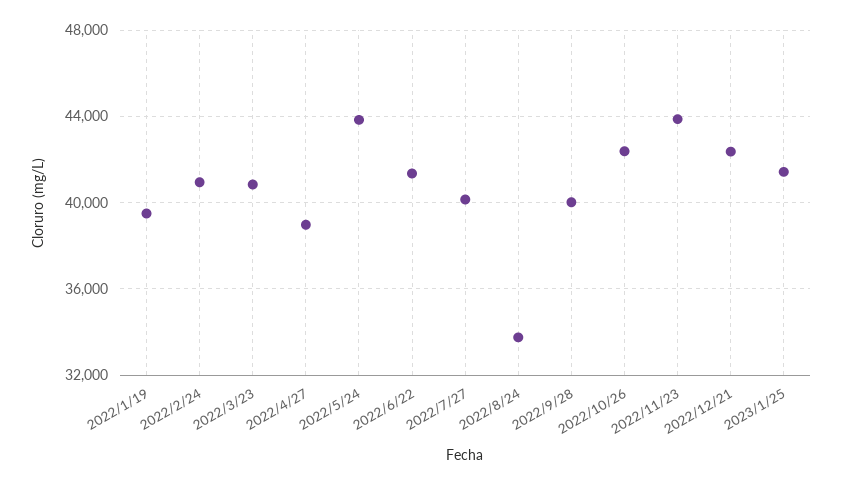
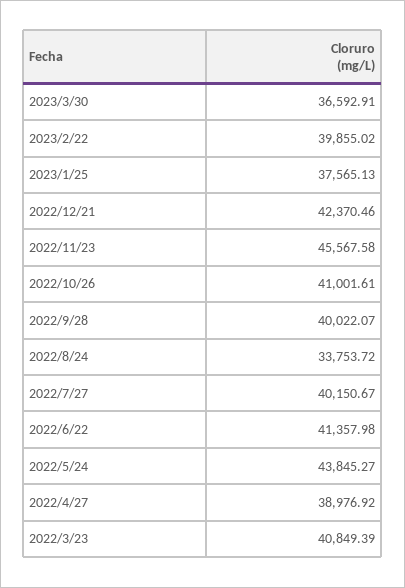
2022/1/19: 39500 -> none
2022/2/24: 41000 -> none
2022/10/26: 42500 -> 41001.61
2022/11/23: 44000 -> 45567.58
2023/1/25: 41500 -> 37565.13
2023/3/30: none -> 36592.91
2023/2/22: none -> 39855.02

